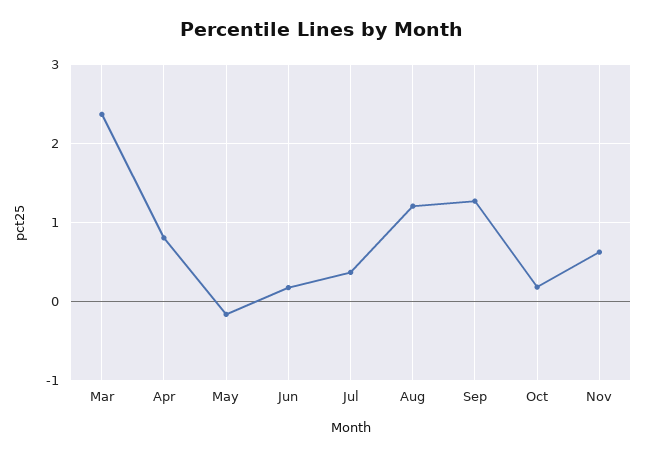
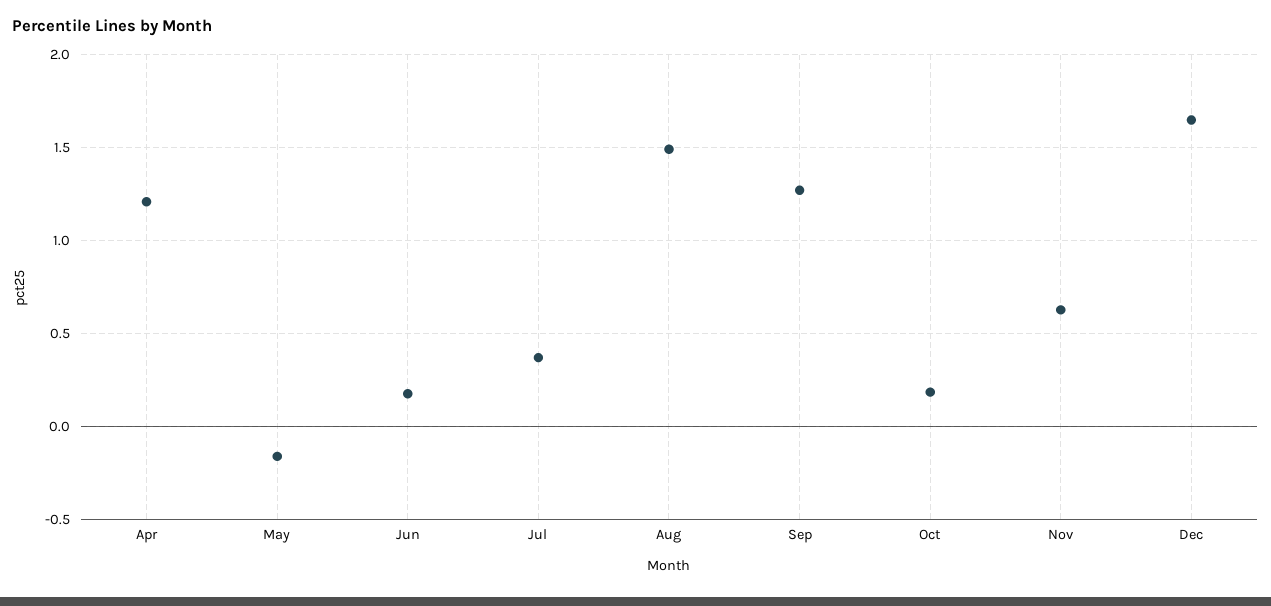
Mar: 2.4 -> none
Apr: 0.8 -> 1.2
Aug: 1.2 -> 1.5
Dec: none -> 1.65

